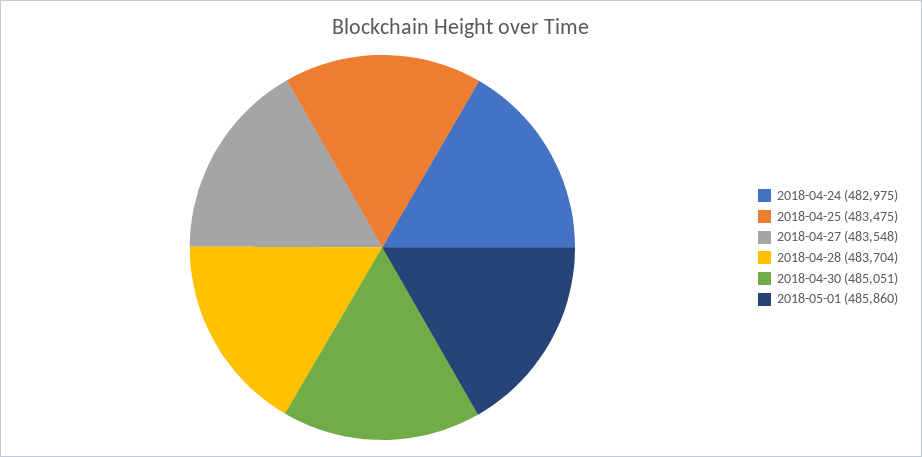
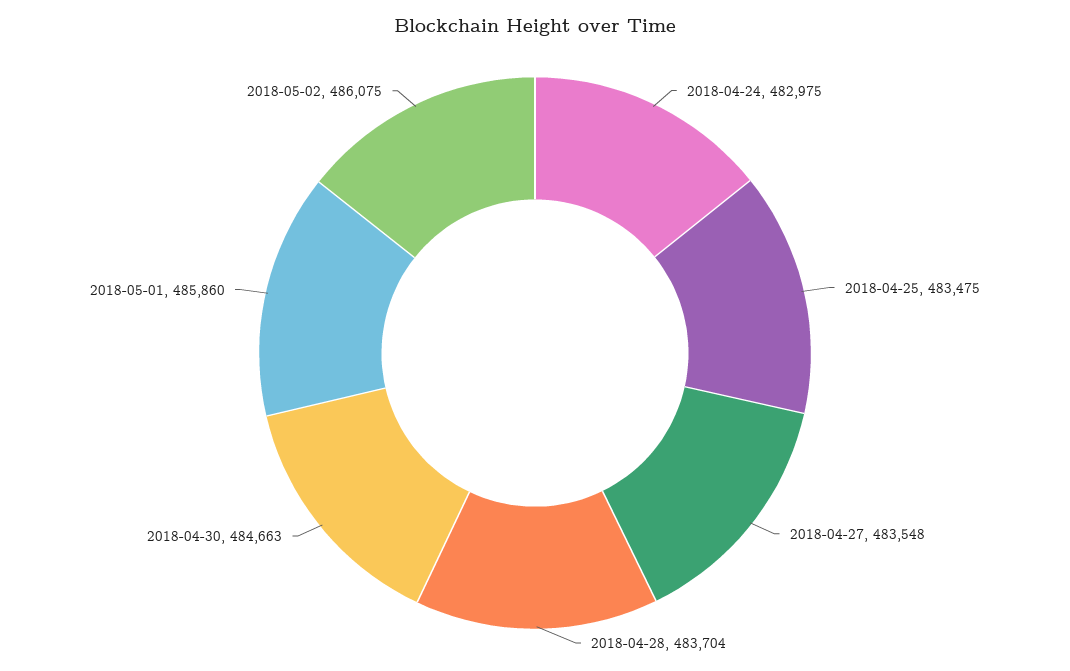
2018-04-30: 485051 -> 484663
2018-05-02: none -> 486075

